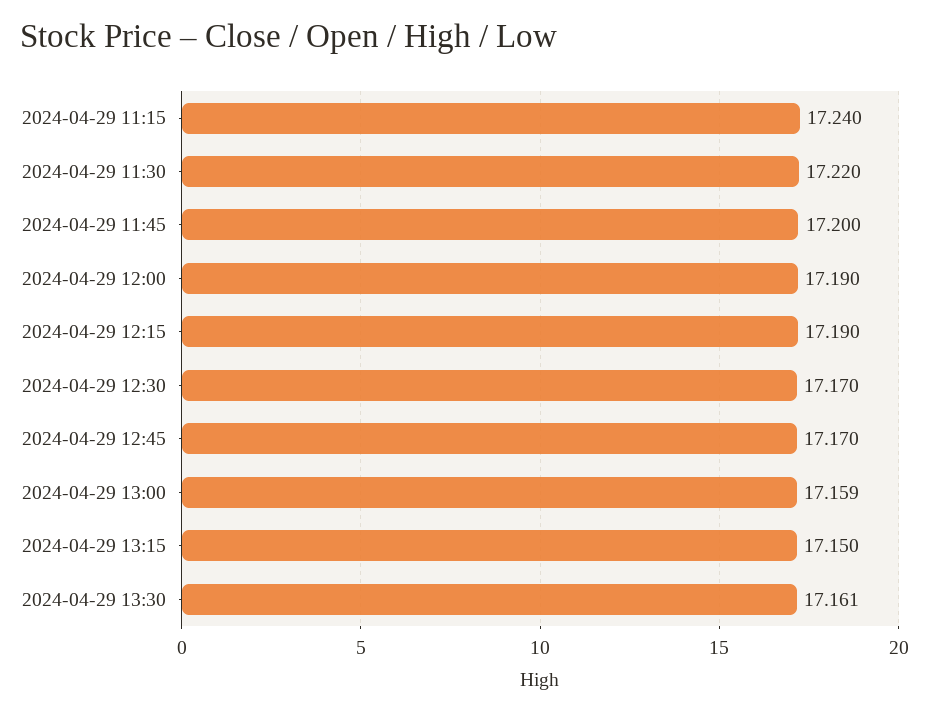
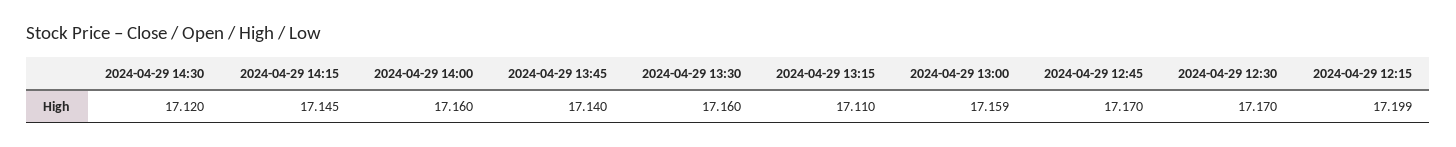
2024-04-29 11:15: 17.24 -> none
2024-04-29 11:30: 17.22 -> none
2024-04-29 11:45: 17.2 -> none
2024-04-29 12:00: 17.19 -> none
2024-04-29 12:15: 17.19 -> 17.199
2024-04-29 13:15: 17.15 -> 17.11
2024-04-29 13:30: 17.161 -> 17.16
2024-04-29 14:30: none -> 17.12
2024-04-29 14:15: none -> 17.145
2024-04-29 14:00: none -> 17.16
2024-04-29 13:45: none -> 17.14

